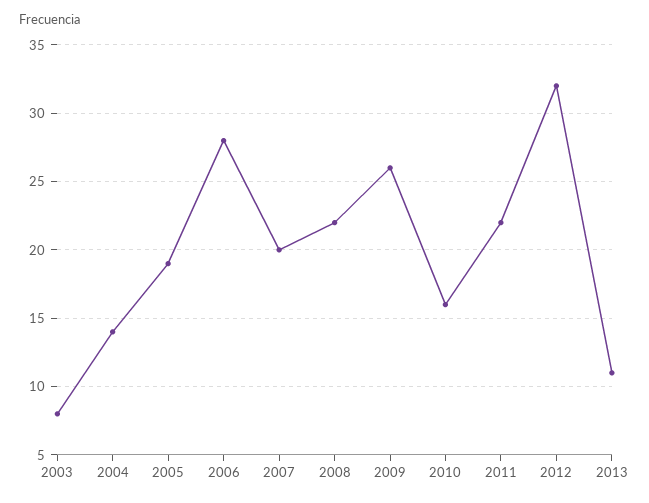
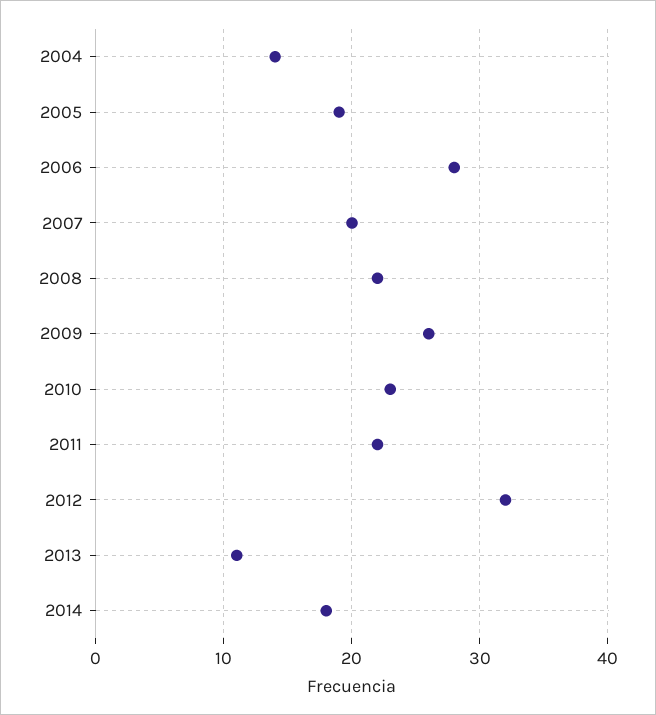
2003: 8 -> none
2010: 16 -> 23
2014: none -> 18

